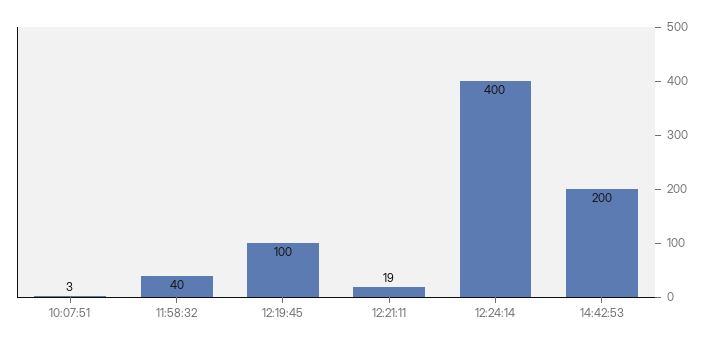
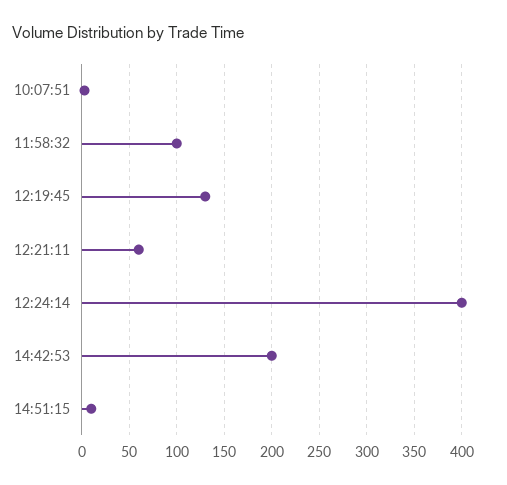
11:58:32: 40 -> 100
12:19:45: 100 -> 130
12:21:11: 19 -> 60
14:51:15: none -> 10

